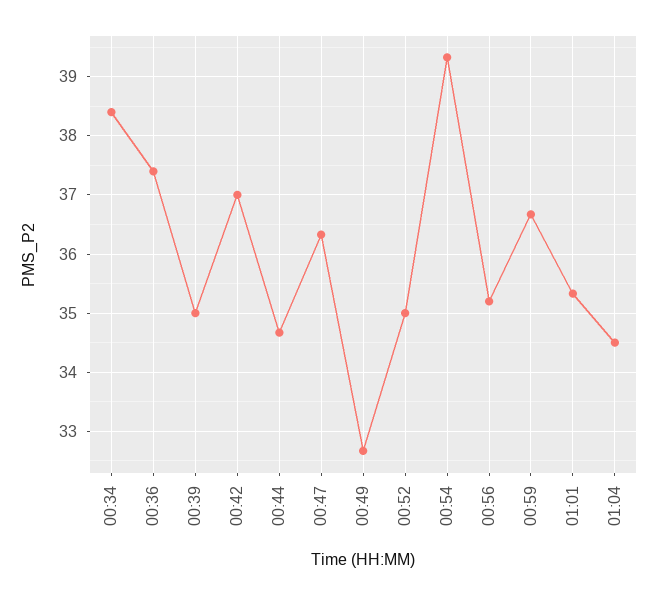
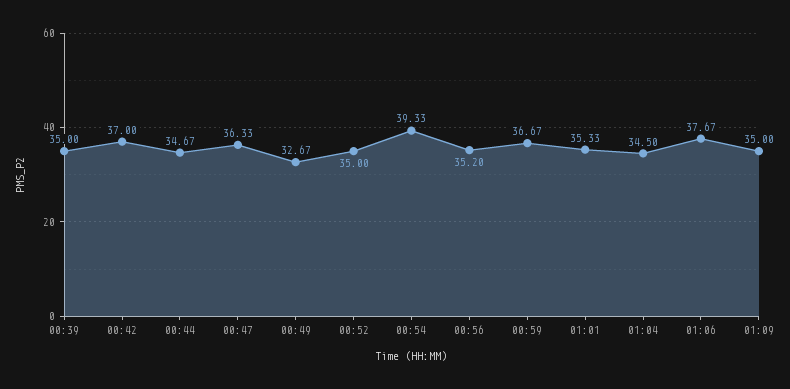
00:34: 38.4 -> none
00:36: 37.4 -> none
01:06: none -> 37.67
01:09: none -> 35

